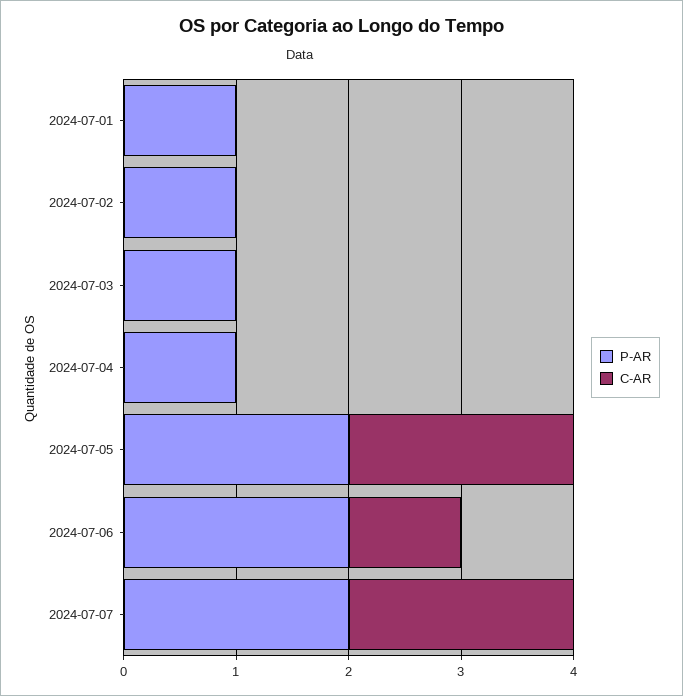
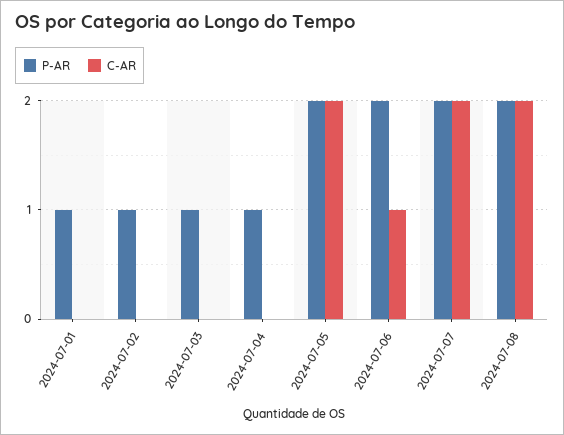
P-AR, 2024-07-08: none -> 2
C-AR, 2024-07-08: none -> 2

